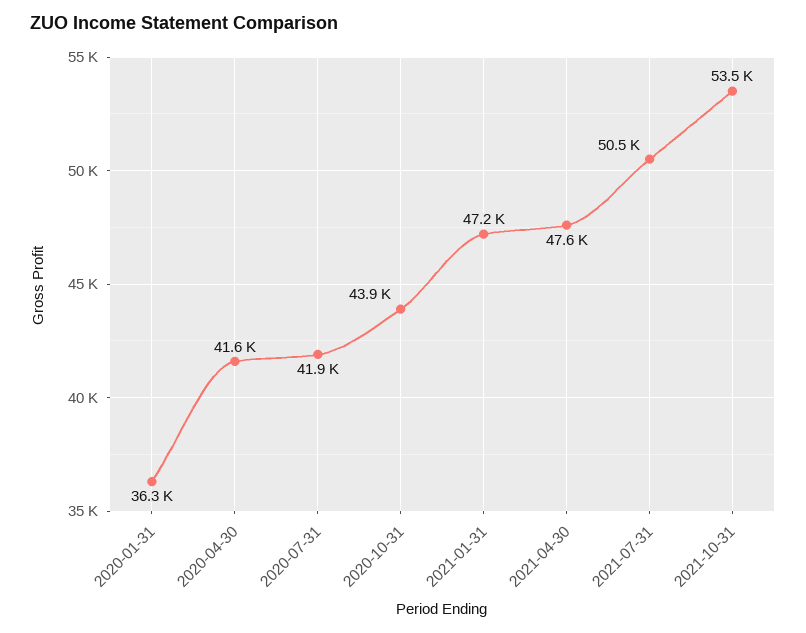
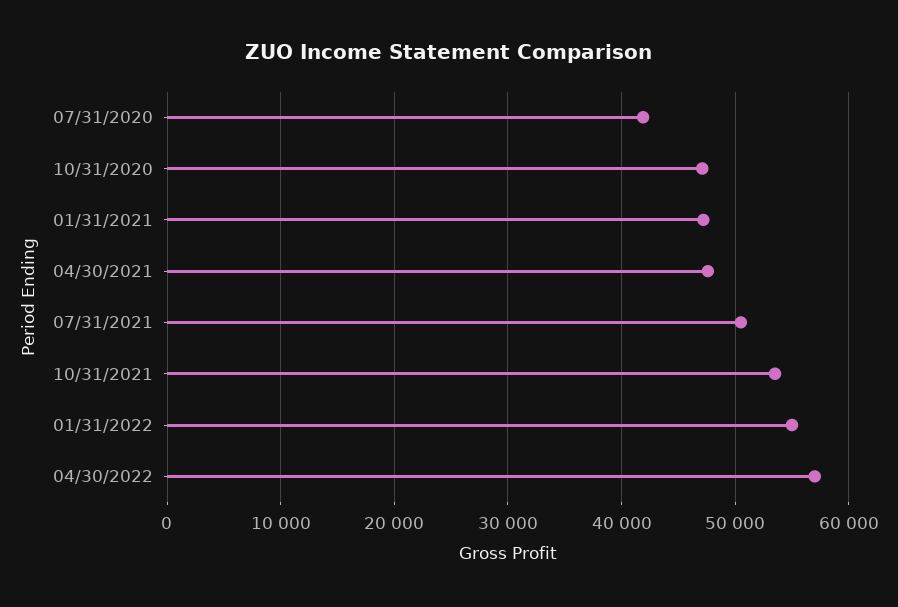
2020-01-31: 36300 -> none
2020-04-30: 41600 -> none
2020-10-31: 43900 -> 47000
01/31/2022: none -> 55000
04/30/2022: none -> 57000

